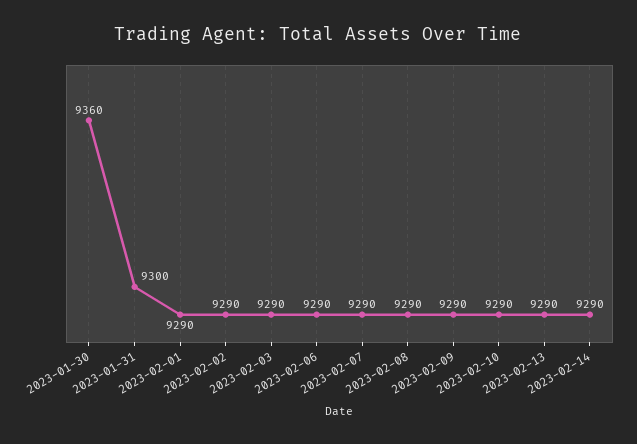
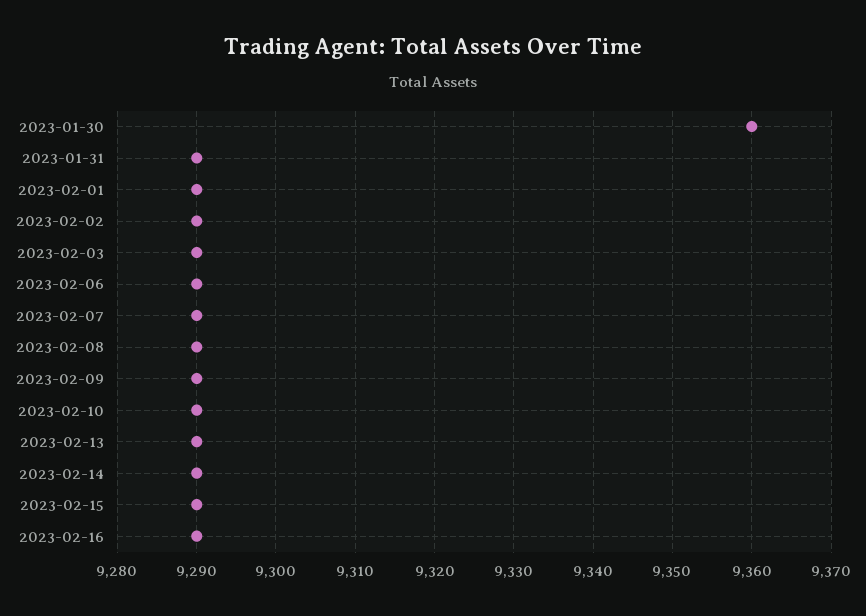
2023-01-31: 9300 -> 9290
2023-02-15: none -> 9290
2023-02-16: none -> 9290

